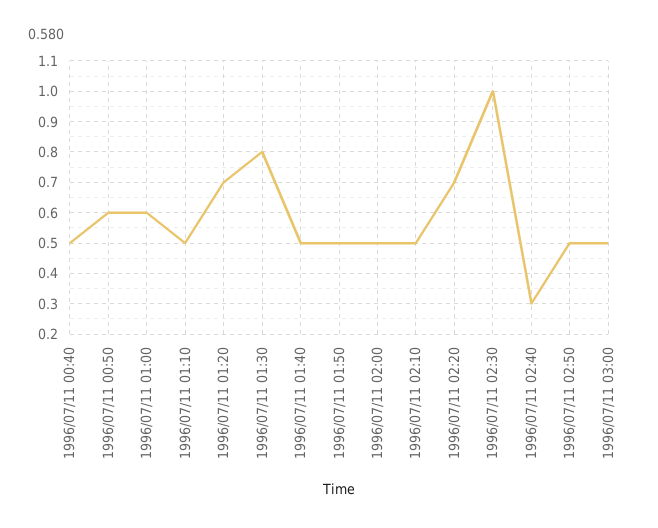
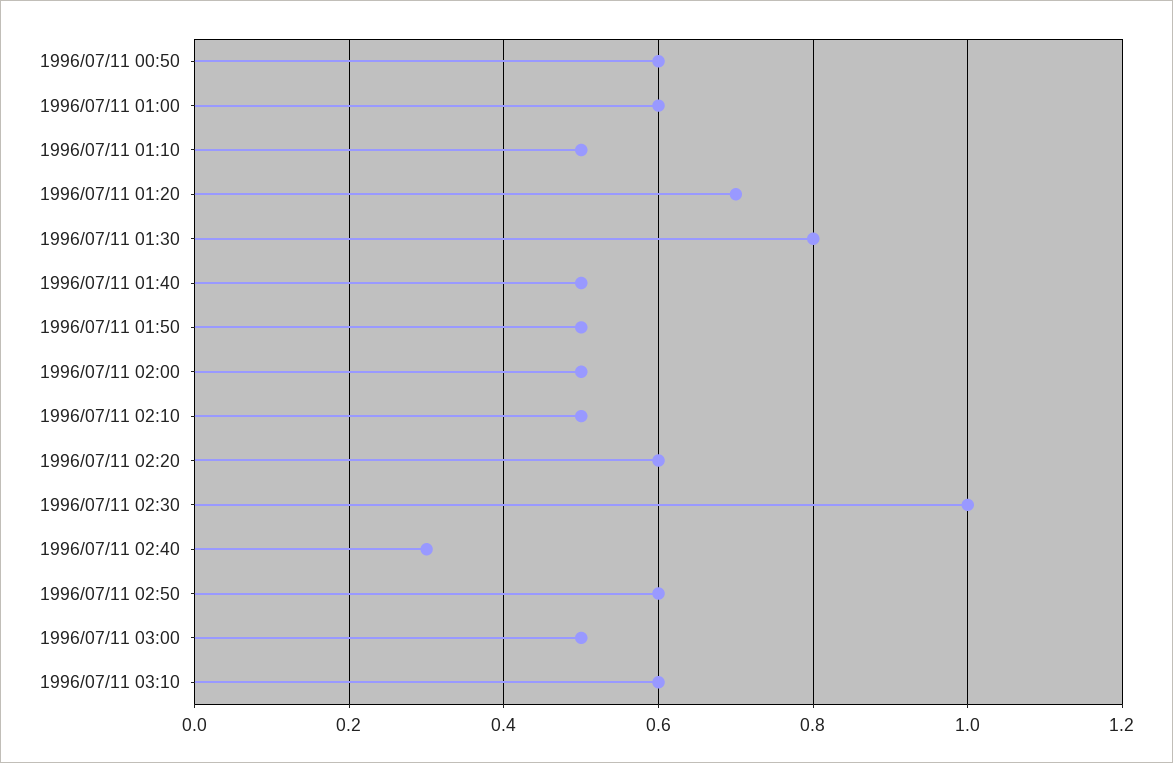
1996/07/11 00:40: 0.5 -> none
1996/07/11 02:20: 0.7 -> 0.6
1996/07/11 02:50: 0.5 -> 0.6
1996/07/11 03:10: none -> 0.6

